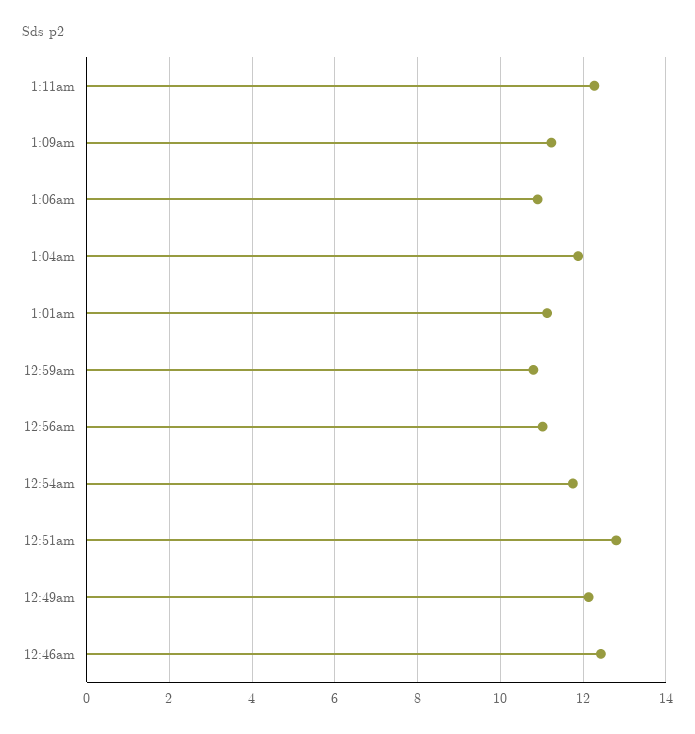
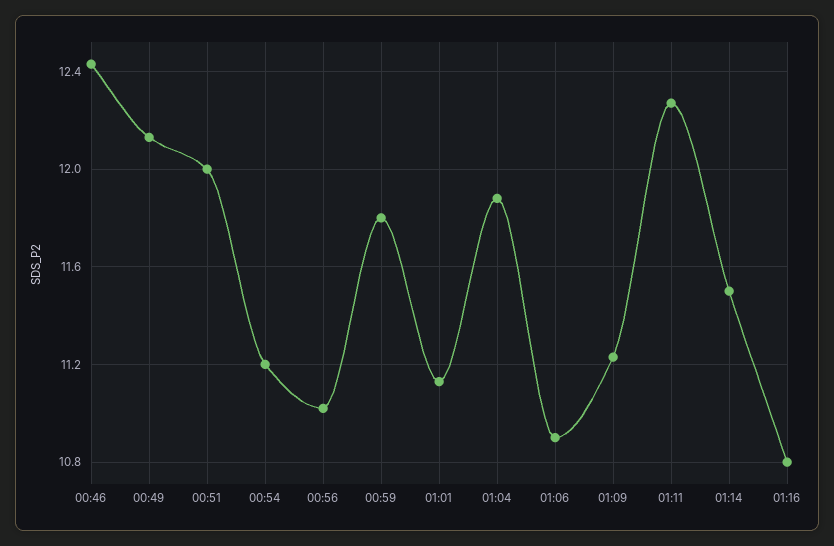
12:59am: 10.8 -> 11.8
12:54am: 11.8 -> 11.2
12:51am: 12.8 -> 12
01:14: none -> 11.5
01:16: none -> 10.8

